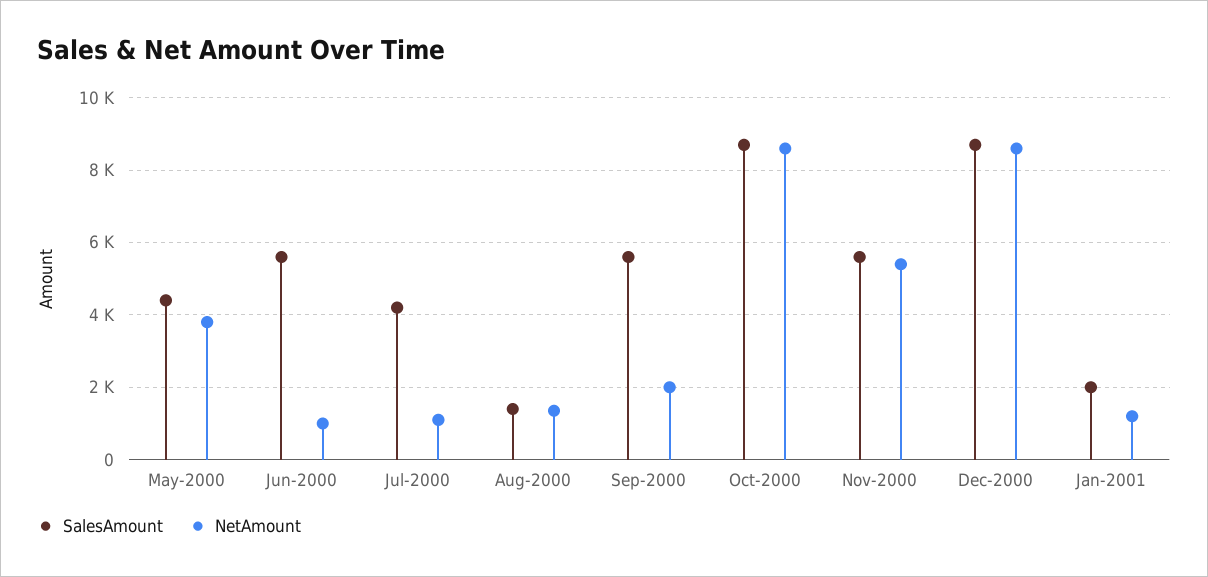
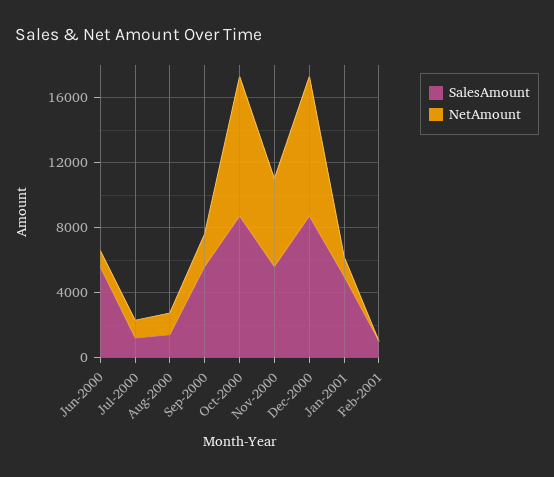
SalesAmount, May-2000: 4400 -> none
NetAmount, May-2000: 3800 -> none
SalesAmount, Jul-2000: 4200 -> 1000
SalesAmount, Jan-2001: 2000 -> 5000
SalesAmount, Feb-2001: none -> 1000
NetAmount, Feb-2001: none -> 0

